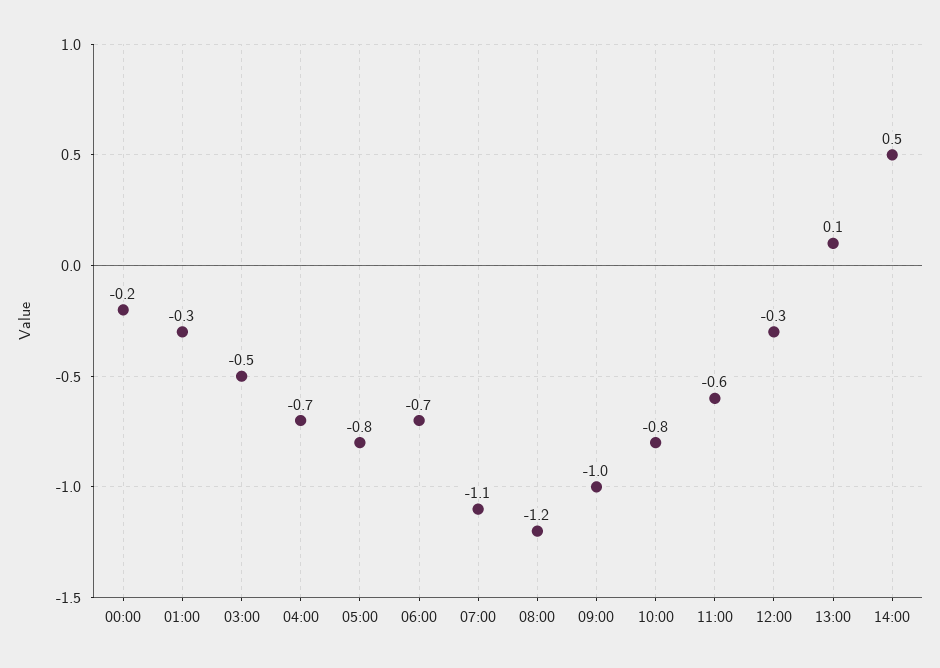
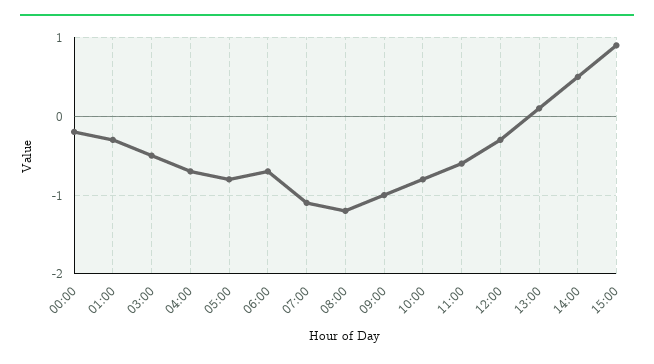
15:00: none -> 0.9

